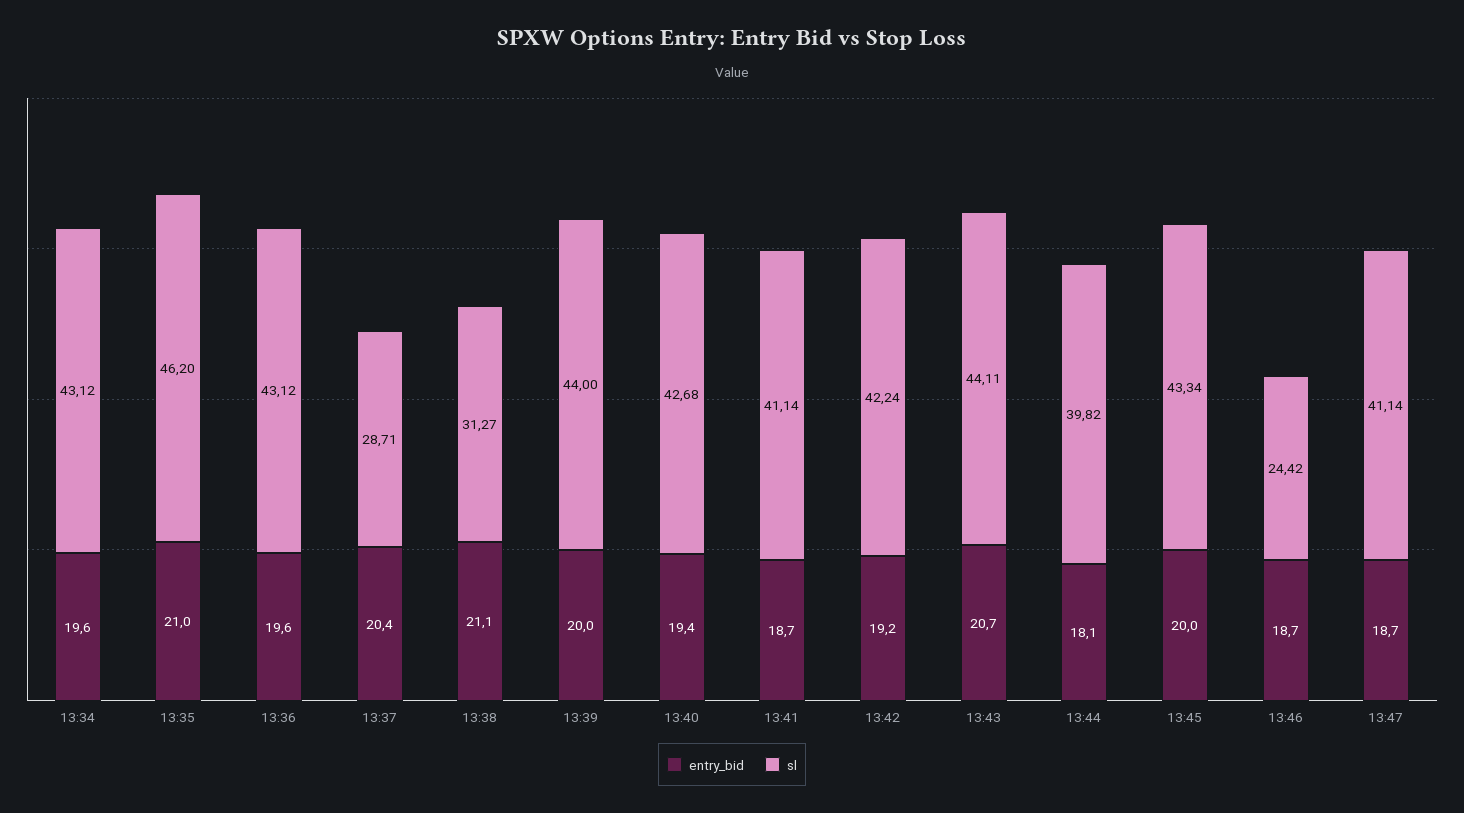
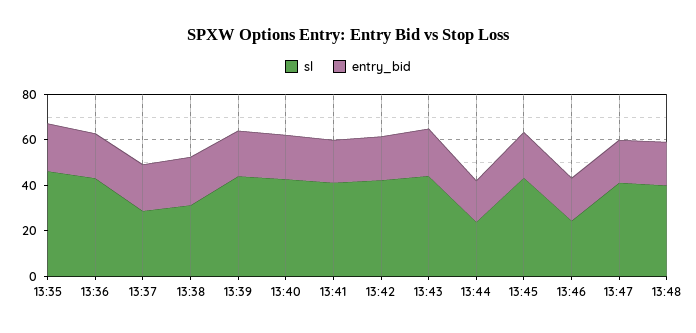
entry_bid, 13:34: 19.6 -> none
sl, 13:34: 43.12 -> none
sl, 13:44: 39.82 -> 25
sl, 13:48: none -> 40
entry_bid, 13:48: none -> 20

